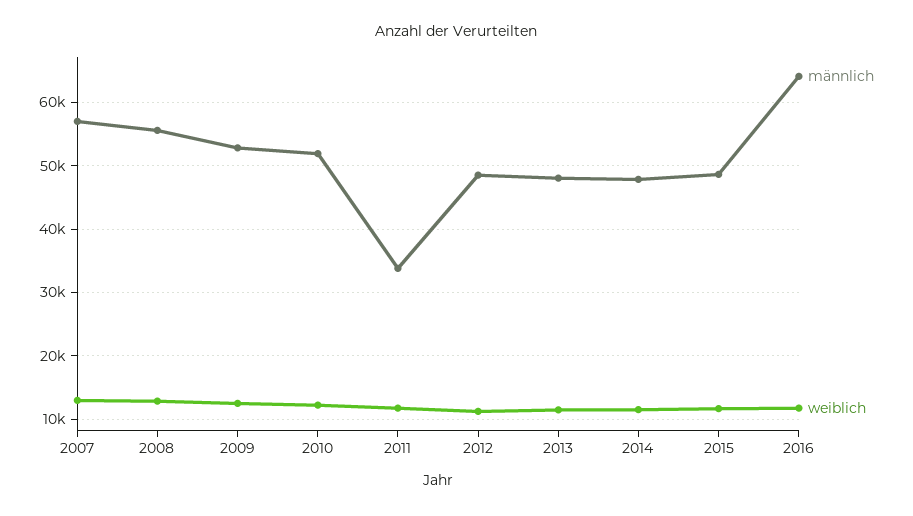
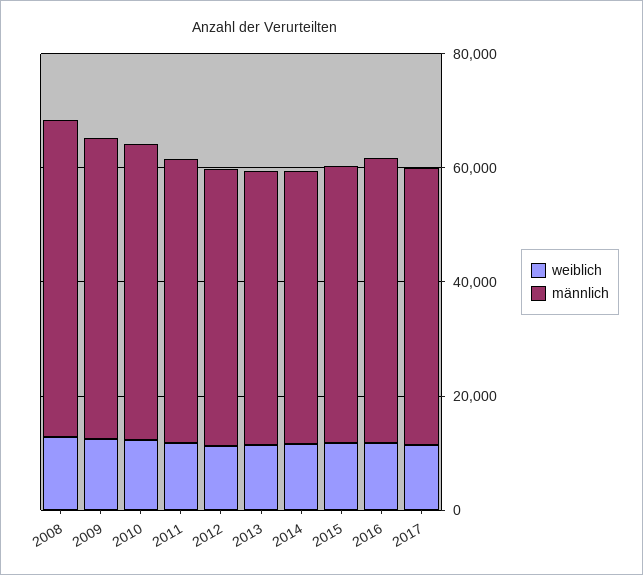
männlich, 2007: 57000 -> none
weiblich, 2007: 13000 -> none
männlich, 2011: 34000 -> 50000
männlich, 2016: 64000 -> 50000
weiblich, 2017: none -> 10000
männlich, 2017: none -> 50000

